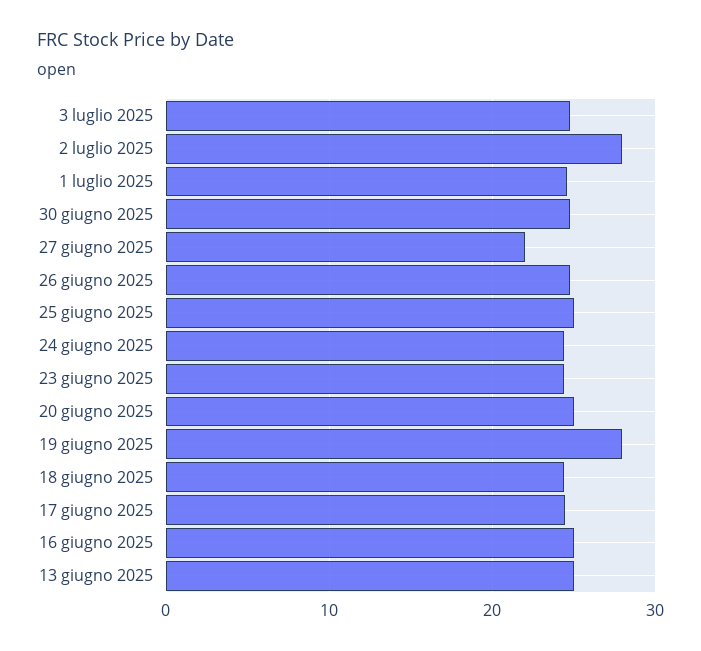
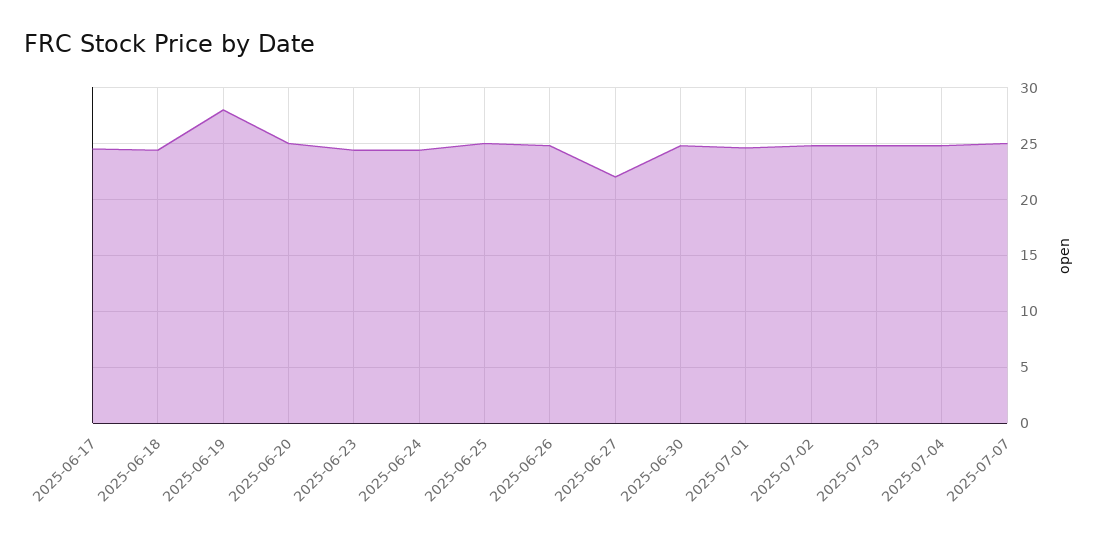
2 luglio 2025: 28 -> 25
16 giugno 2025: 25 -> none
13 giugno 2025: 25 -> none
2025-07-04: none -> 25
2025-07-07: none -> 25

